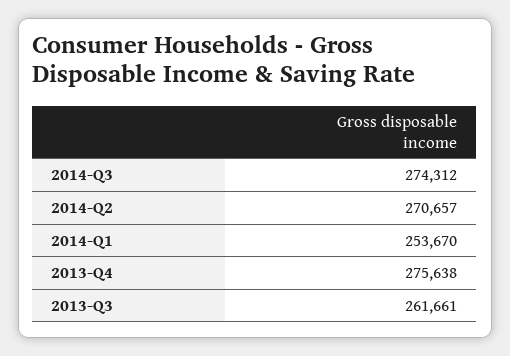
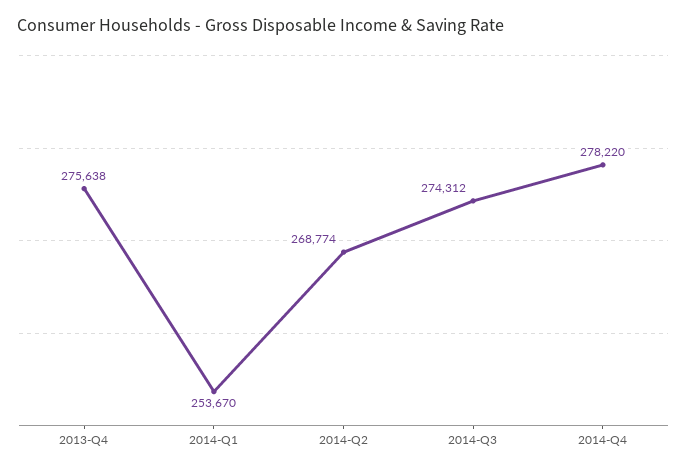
2014-Q2: 270657 -> 268774
2013-Q3: 261661 -> none
2014-Q4: none -> 278220

